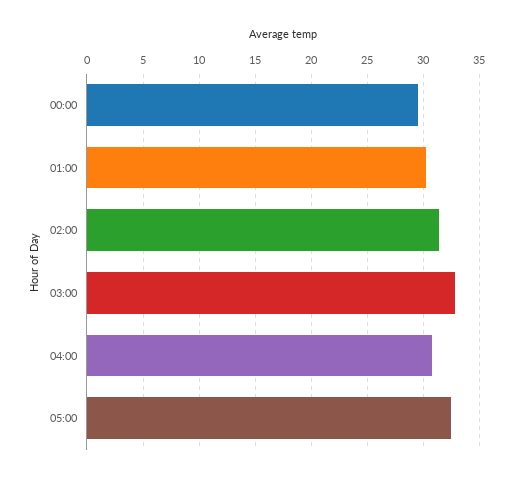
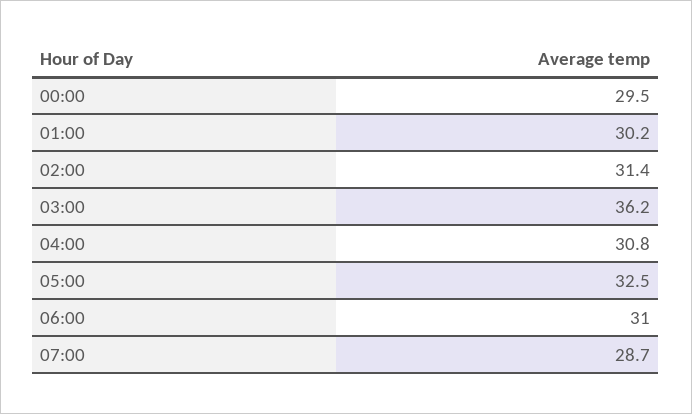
03:00: 33 -> 36.2
06:00: none -> 31
07:00: none -> 28.7

